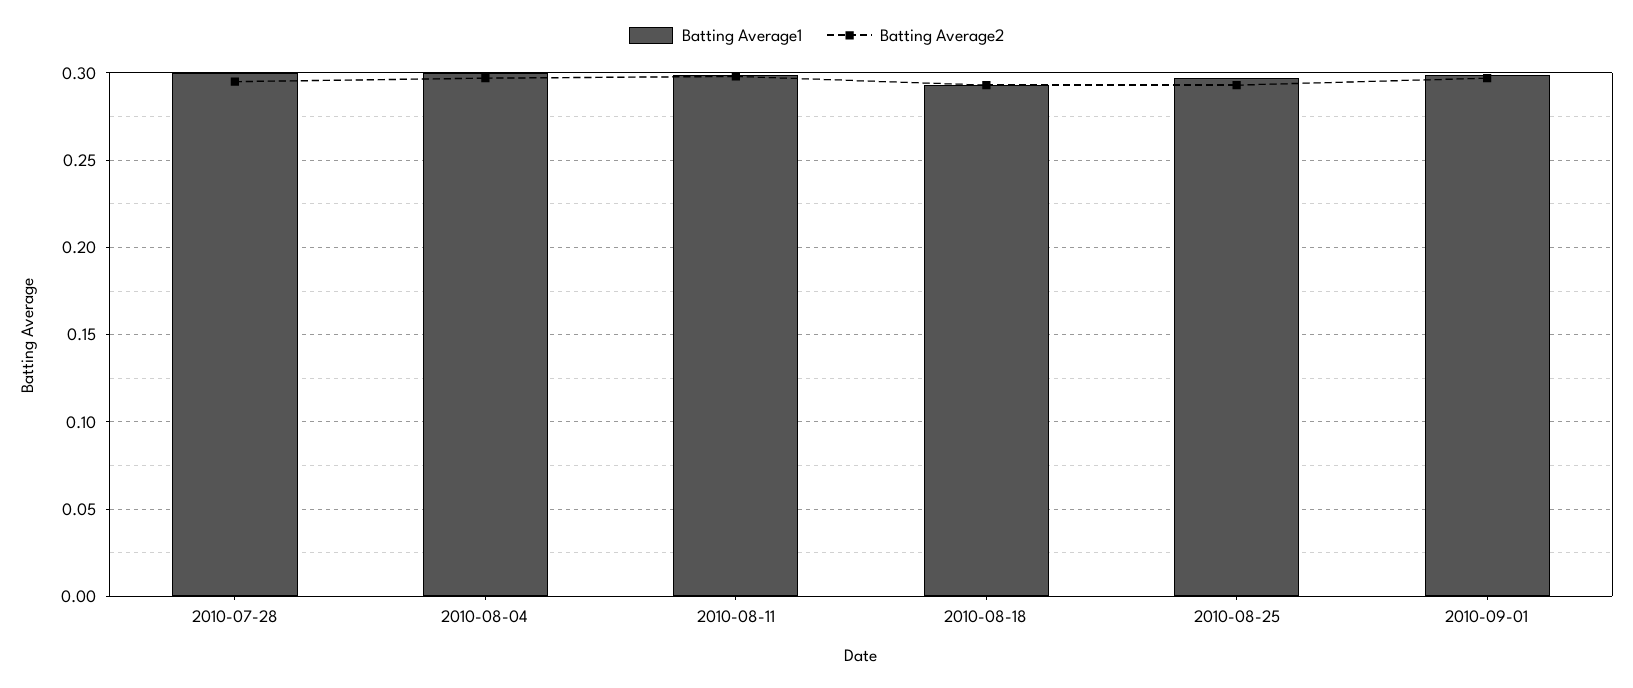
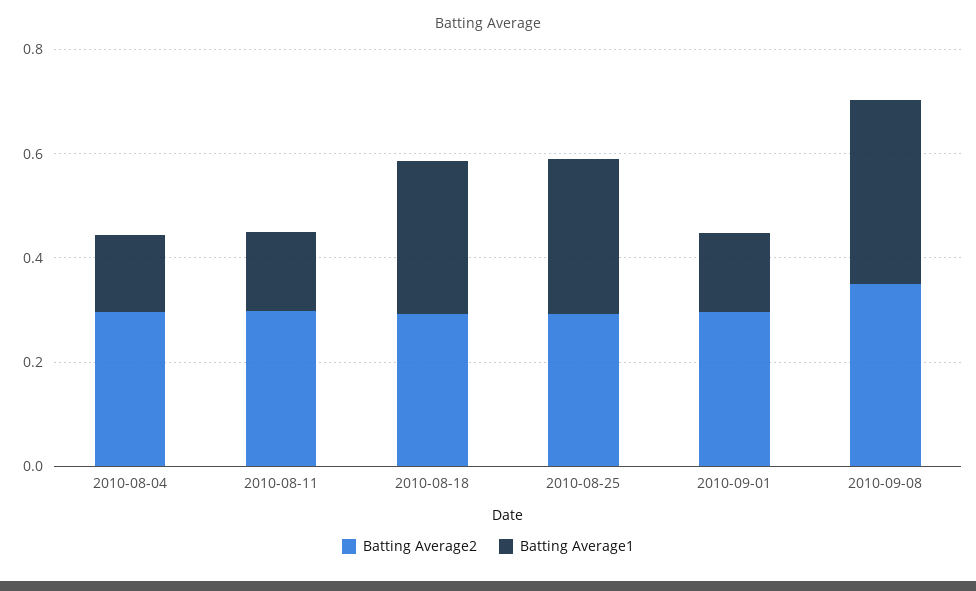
Batting Average1, 2010-07-28: 0.3 -> none
Batting Average2, 2010-07-28: 0.295 -> none
Batting Average1, 2010-08-04: 0.3 -> 0.15
Batting Average1, 2010-08-11: 0.3 -> 0.15
Batting Average1, 2010-09-01: 0.3 -> 0.15
Batting Average2, 2010-09-08: none -> 0.35
Batting Average1, 2010-09-08: none -> 0.35

